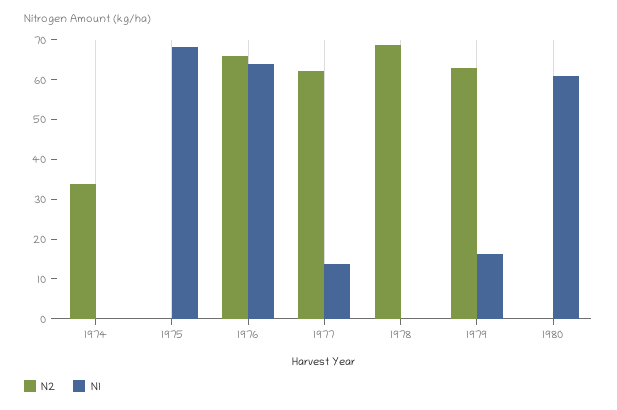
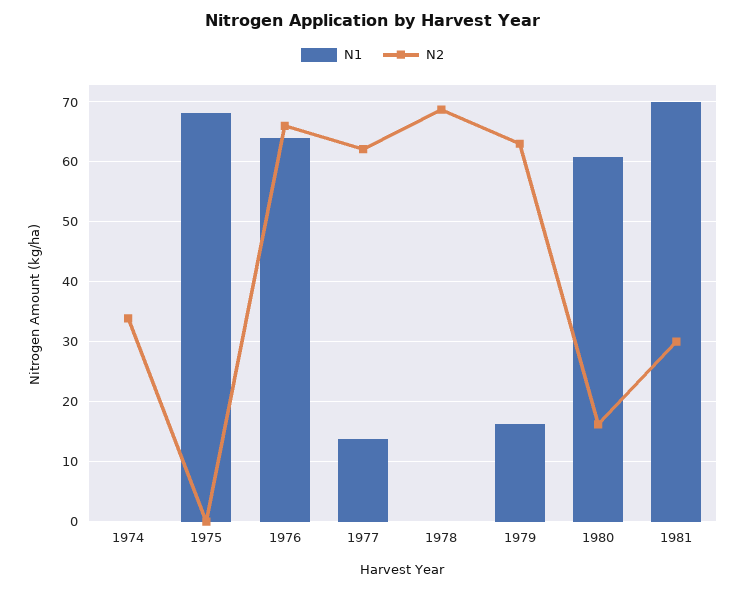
N2, 1980: 0 -> 16
N1, 1981: none -> 70
N2, 1981: none -> 30

